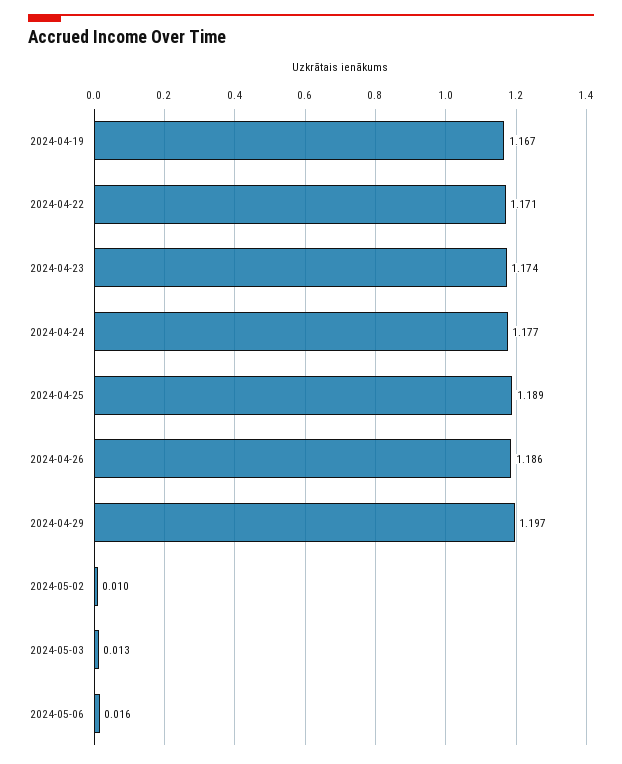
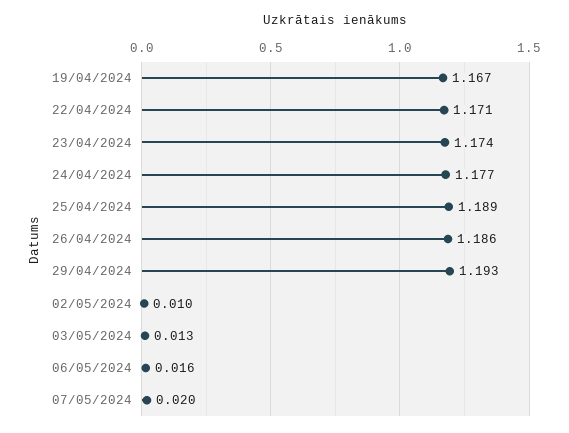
2024-04-29: 1.197 -> 1.193
07/05/2024: none -> 0.02

